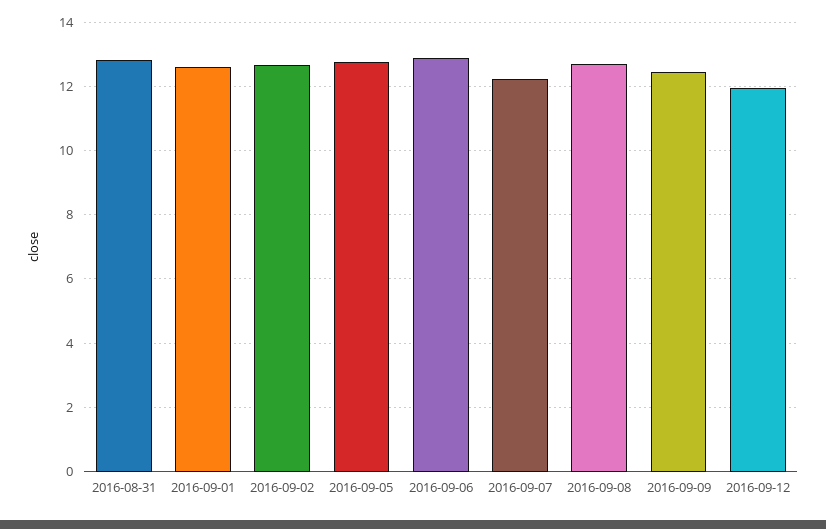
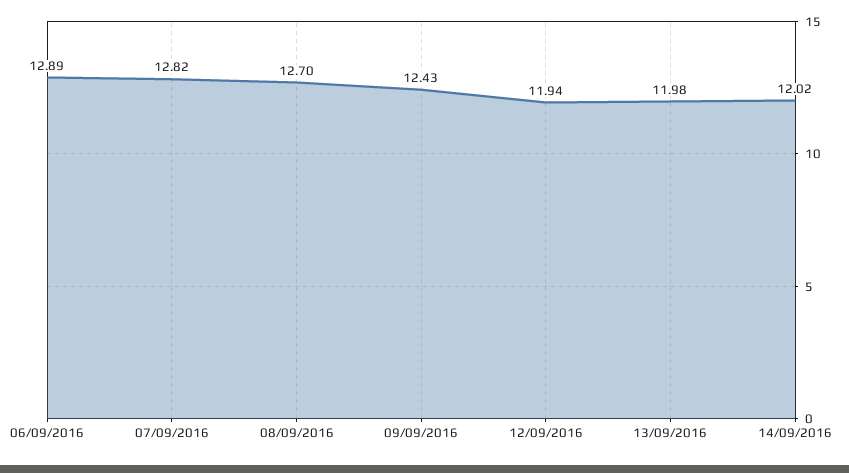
2016-08-31: 12.8 -> none
2016-09-01: 12.6 -> none
2016-09-02: 12.6 -> none
2016-09-05: 12.8 -> none
2016-09-07: 12.2 -> 12.82
13/09/2016: none -> 11.98
14/09/2016: none -> 12.02

